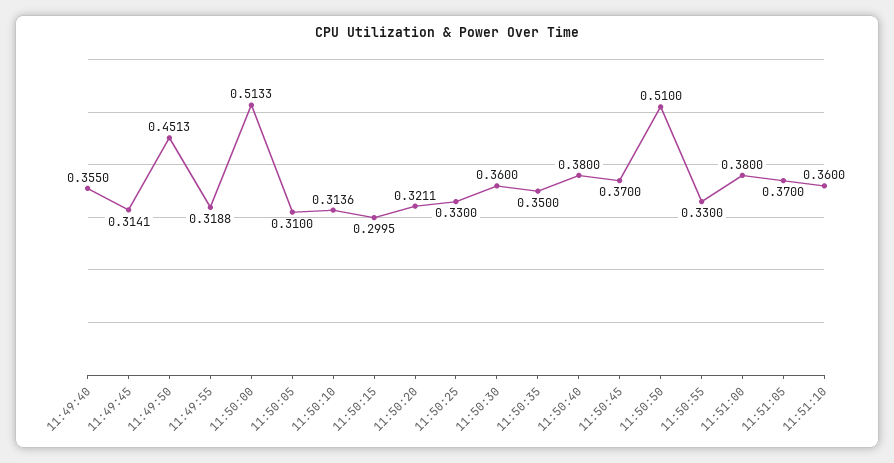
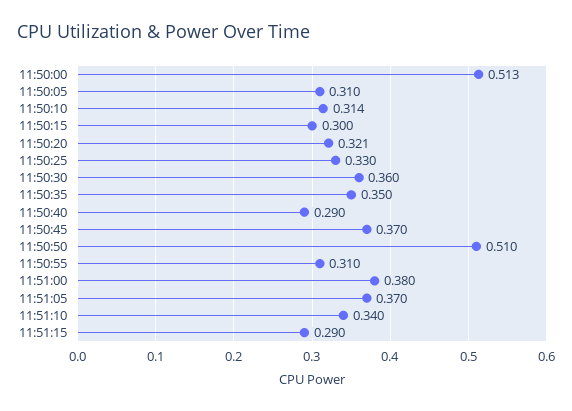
11:49:40: 0.355 -> none
11:49:45: 0.3141 -> none
11:49:50: 0.4513 -> none
11:49:55: 0.3188 -> none
11:50:40: 0.38 -> 0.29
11:50:55: 0.33 -> 0.31
11:51:10: 0.36 -> 0.34
11:51:15: none -> 0.29

